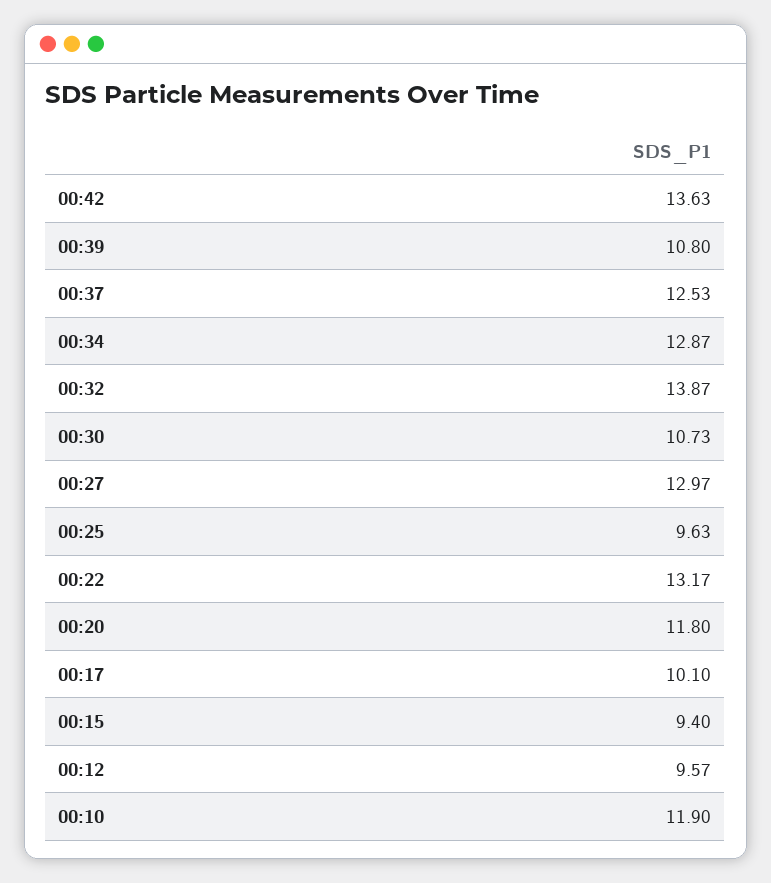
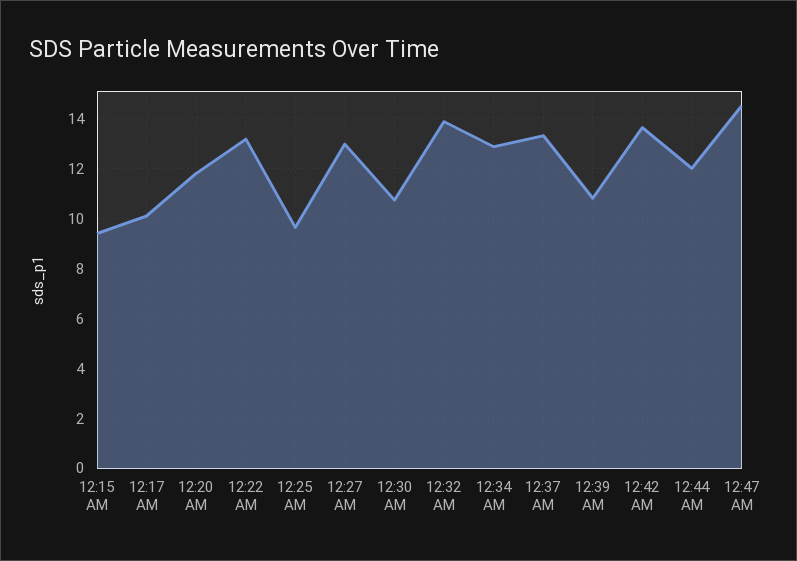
00:37: 12.53 -> 13.25
00:12: 9.57 -> none
00:10: 11.9 -> none
12:44 AM: none -> 12
12:47 AM: none -> 14.5

